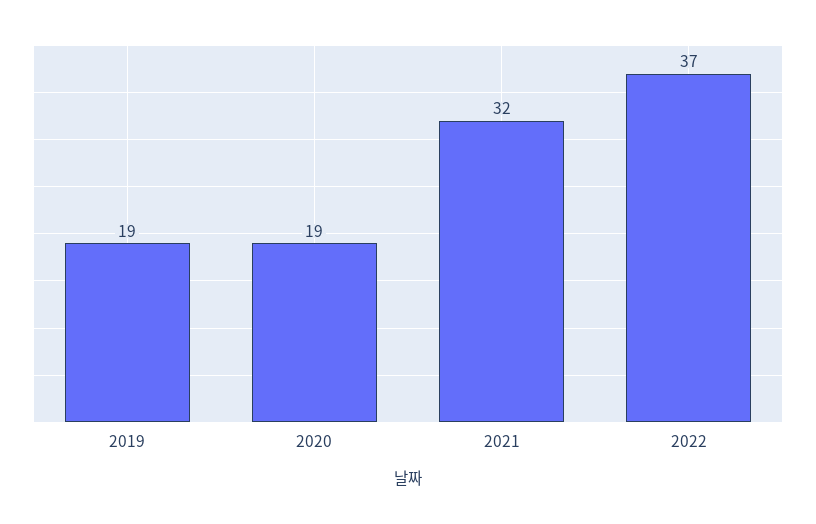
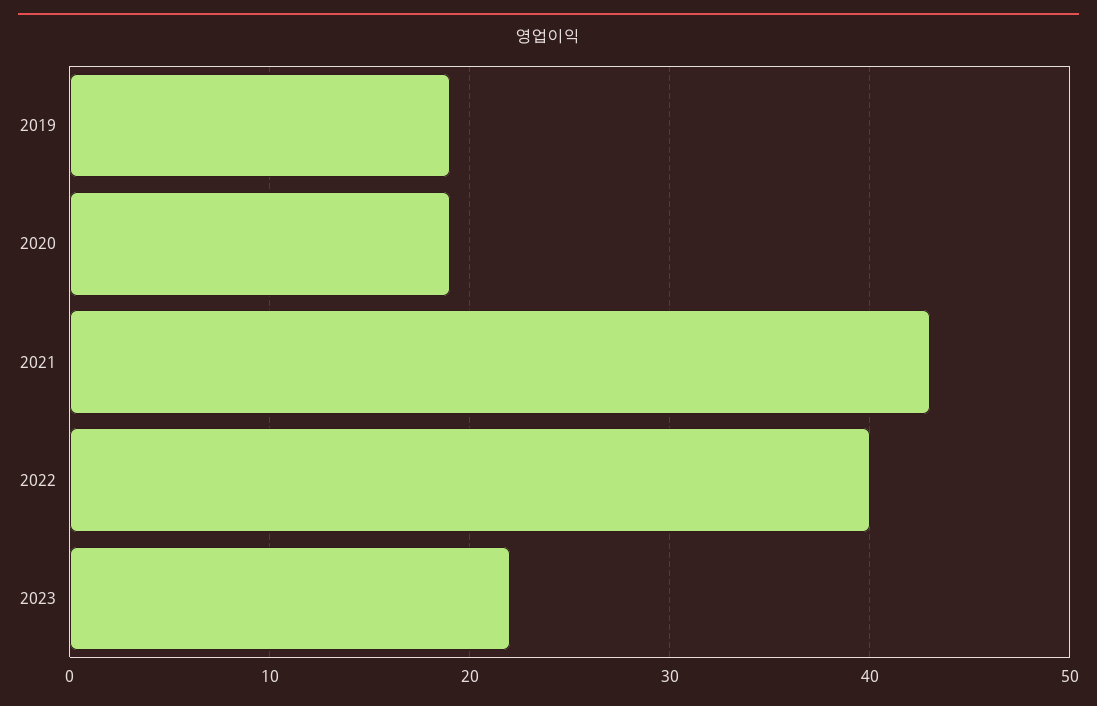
2021: 32 -> 43
2022: 37 -> 40
2023: none -> 22

